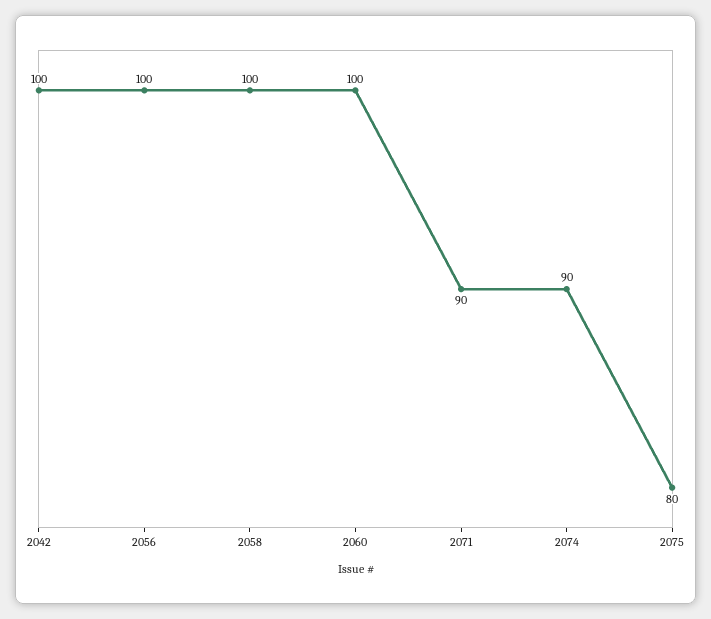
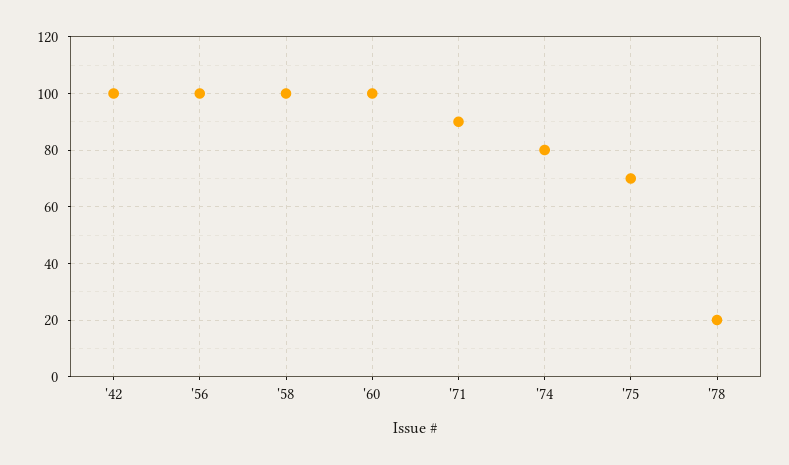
2074: 90 -> 80
2075: 80 -> 70
'78: none -> 20

